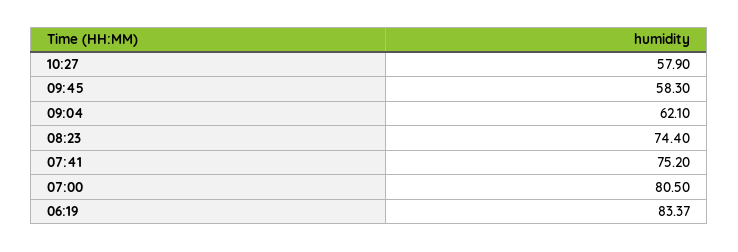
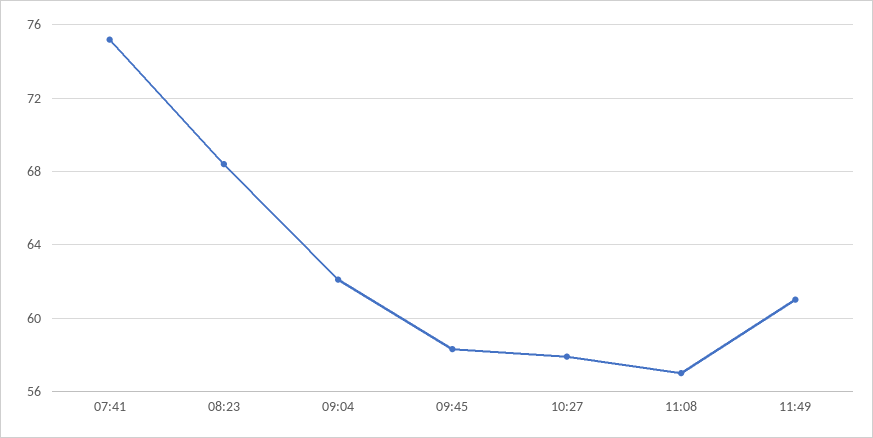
08:23: 74.4 -> 68.5
07:00: 80.5 -> none
06:19: 83.37 -> none
11:08: none -> 57
11:49: none -> 61

